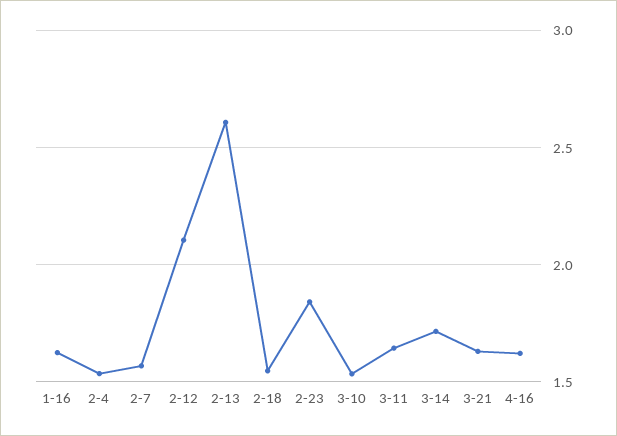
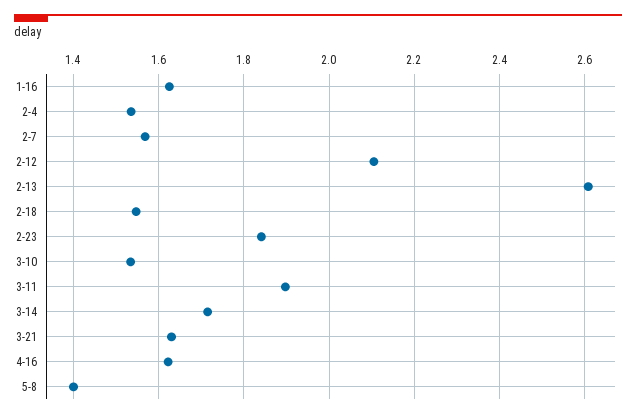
3-11: 1.65 -> 1.9
5-8: none -> 1.4

